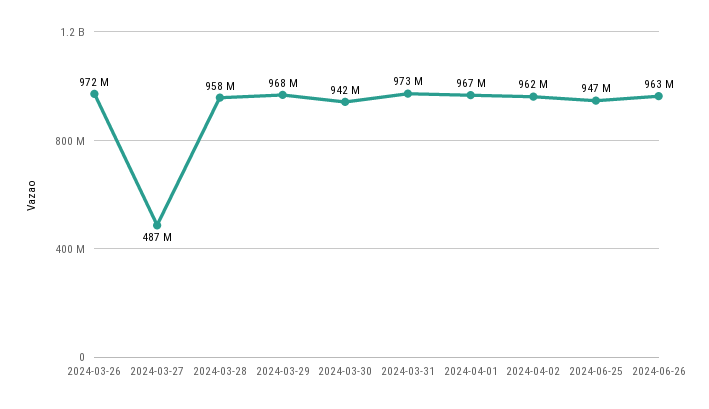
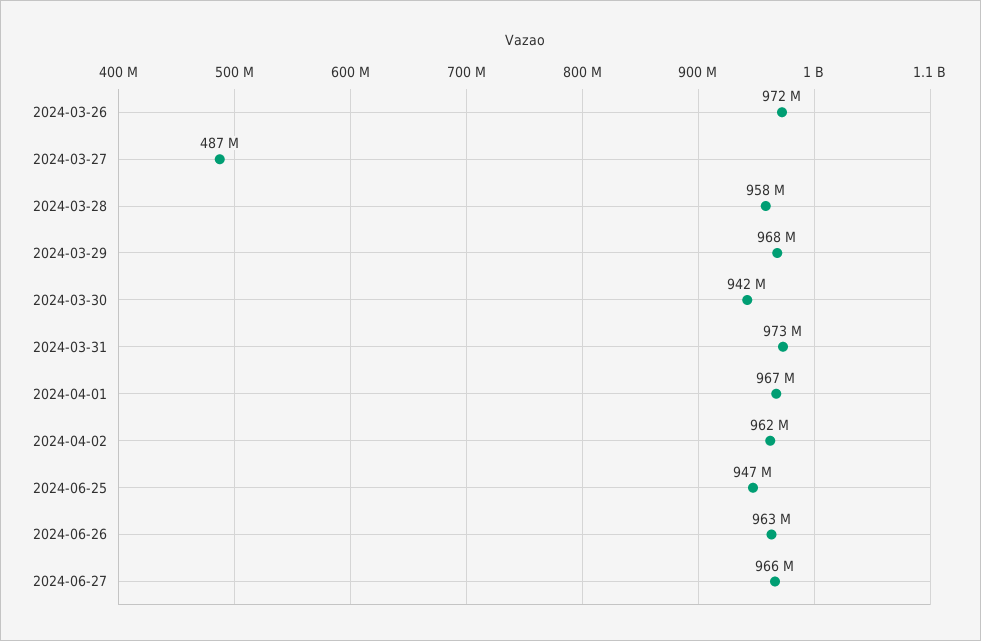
2024-06-27: none -> 966000000

